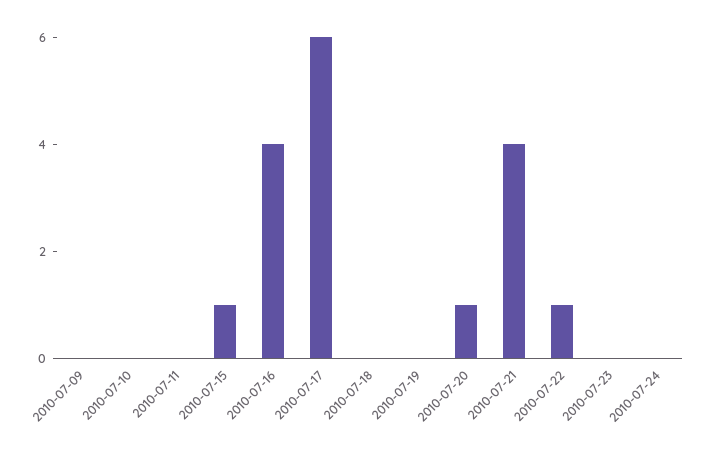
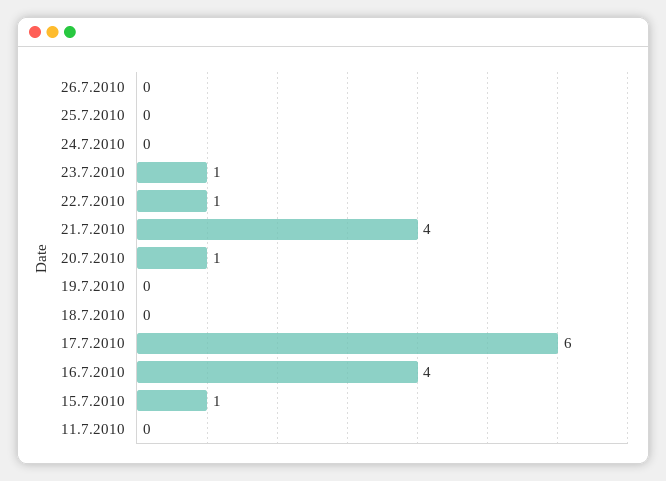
2010-07-09: 0 -> none
2010-07-10: 0 -> none
2010-07-23: 0 -> 1
26.7.2010: none -> 0
25.7.2010: none -> 0

